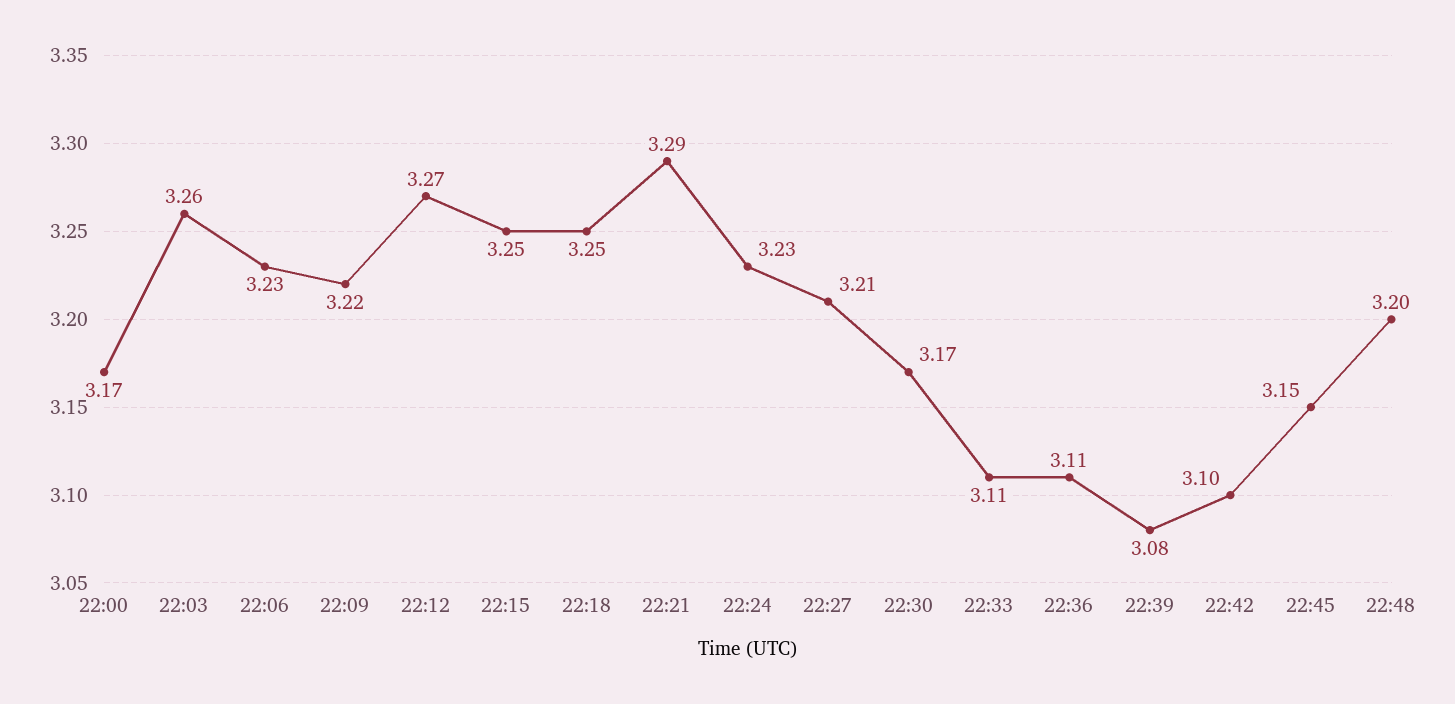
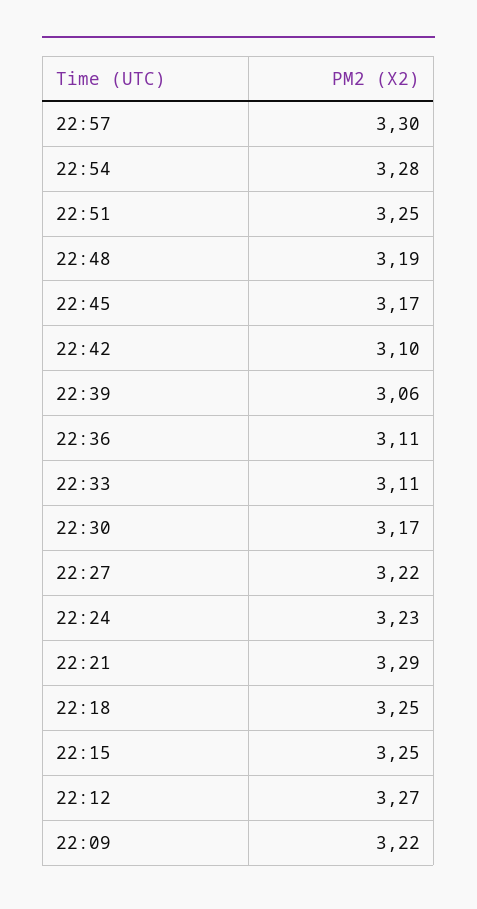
22:00: 3.17 -> none
22:03: 3.26 -> none
22:06: 3.23 -> none
22:27: 3.21 -> 3.22
22:39: 3.08 -> 3.06
22:45: 3.15 -> 3.17
22:48: 3.2 -> 3.19
22:57: none -> 3.3
22:54: none -> 3.28
22:51: none -> 3.25

